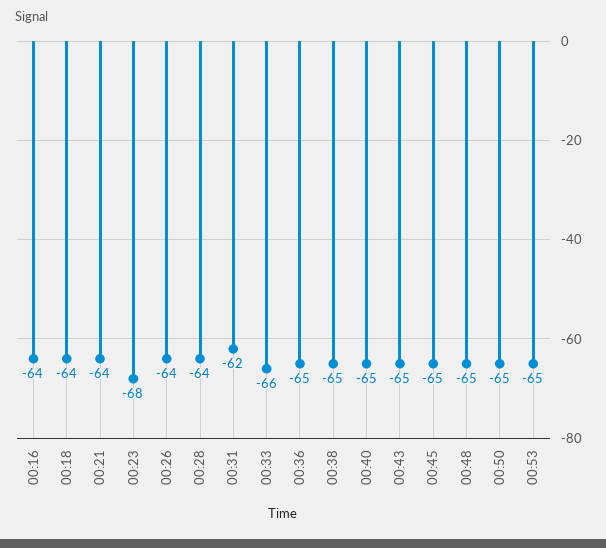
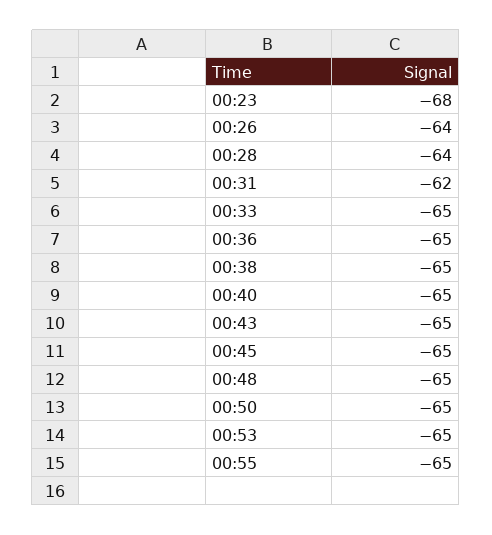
00:16: -64 -> none
00:18: -64 -> none
00:21: -64 -> none
00:33: -66 -> -65
00:55: none -> -65

